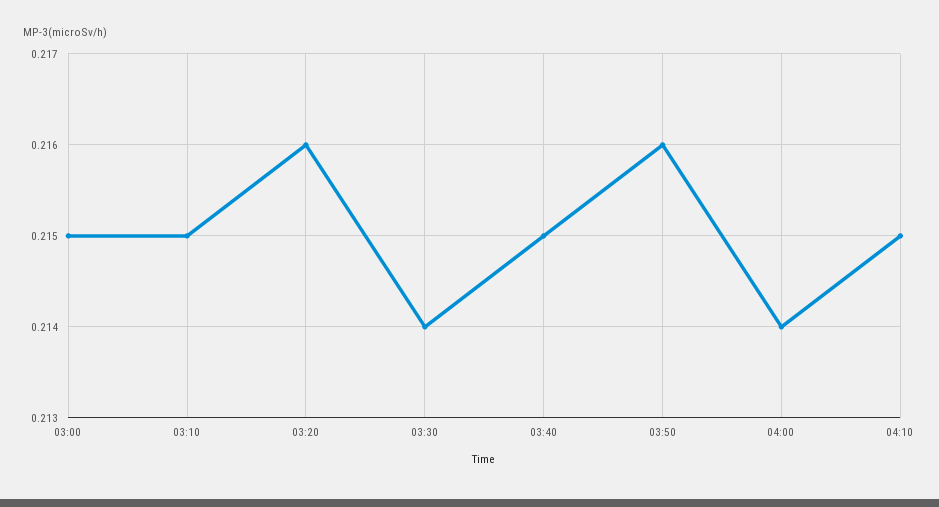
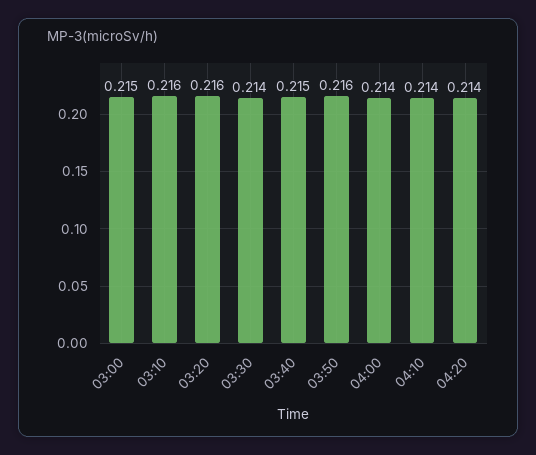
03:10: 0.215 -> 0.216
04:10: 0.215 -> 0.214
04:20: none -> 0.214

